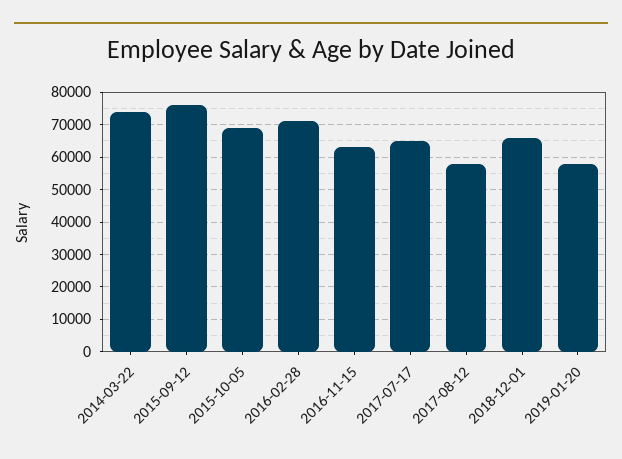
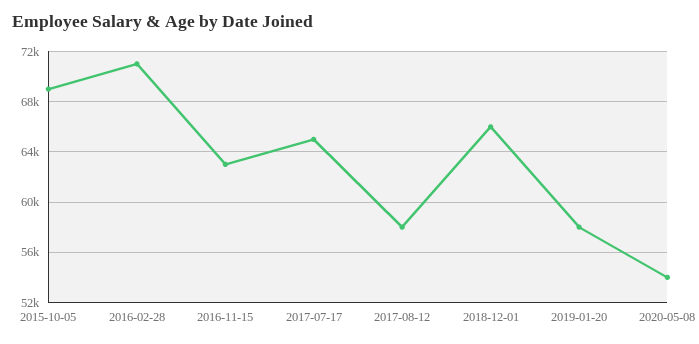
2014-03-22: 74000 -> none
2015-09-12: 76000 -> none
2020-05-08: none -> 54000

